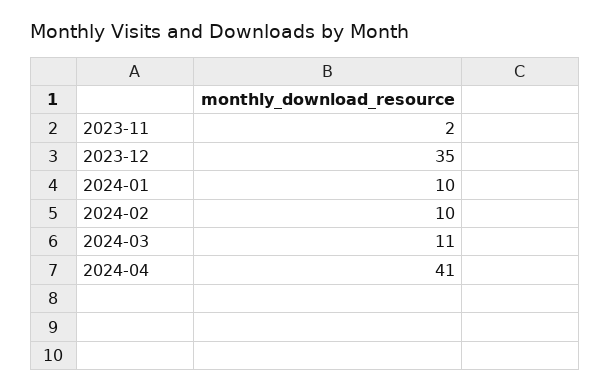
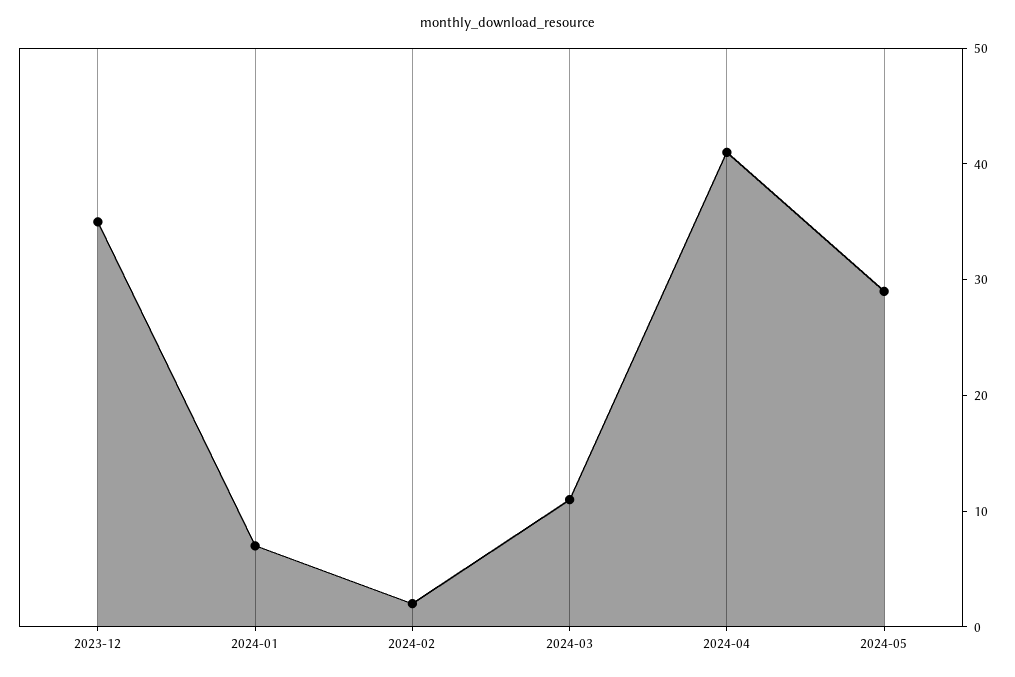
2023-11: 2 -> none
2024-01: 10 -> 7
2024-02: 10 -> 2
2024-05: none -> 29

